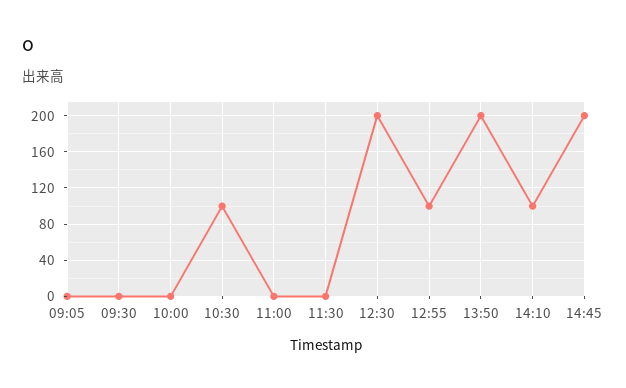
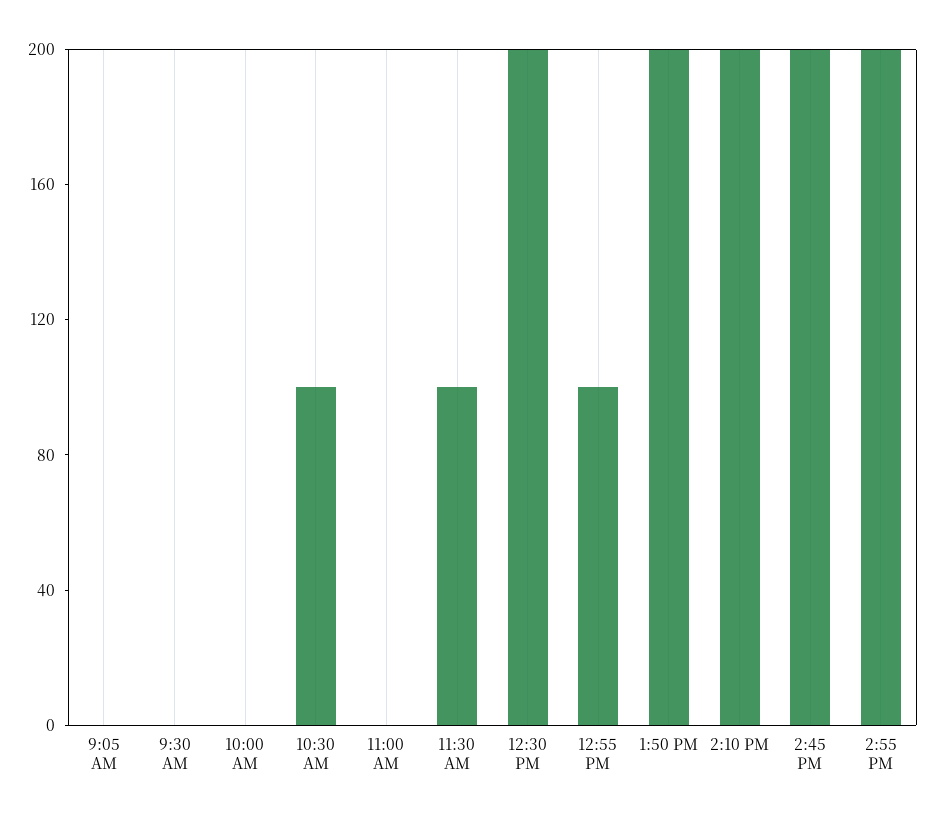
11:30: 0 -> 100
14:10: 100 -> 200
2:55 PM: none -> 200

